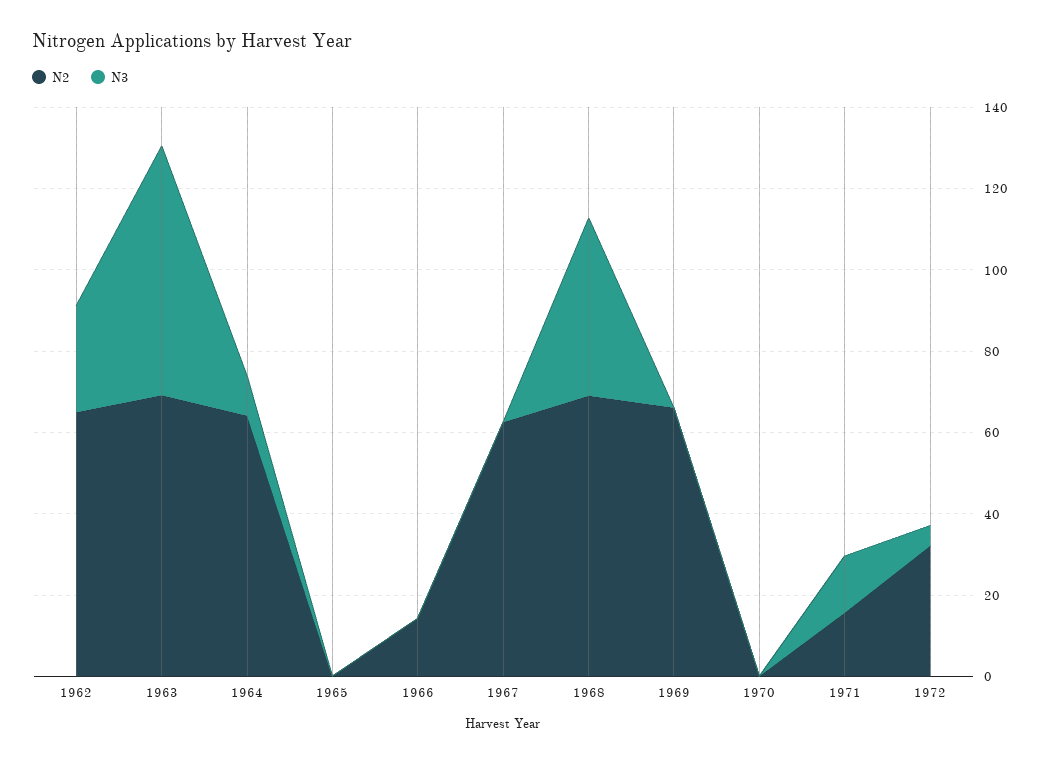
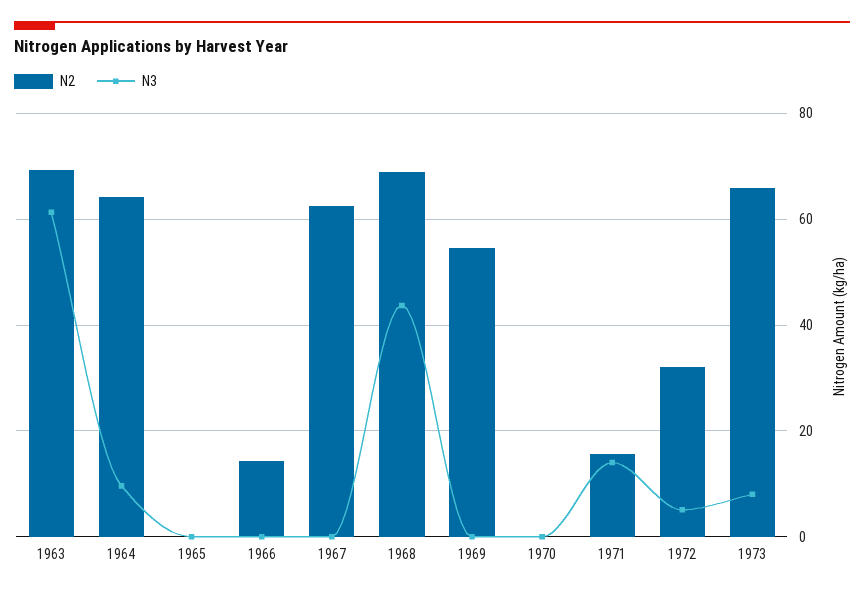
N2, 1962: 65 -> none
N3, 1962: 25 -> none
N2, 1969: 65 -> 54
N2, 1973: none -> 66
N3, 1973: none -> 8

